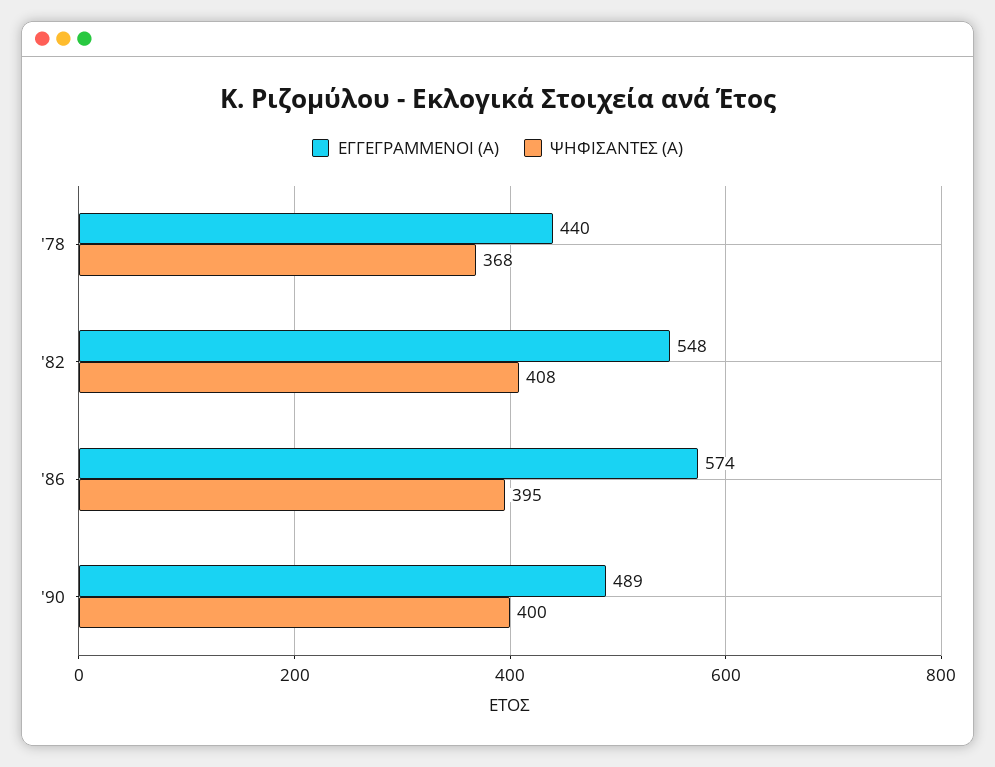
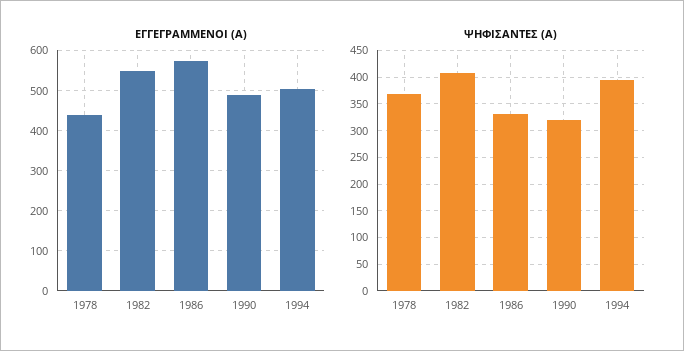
ΨΗΦΙΣΑΝΤΕΣ (Α), '86: 395 -> 325
ΨΗΦΙΣΑΝΤΕΣ (Α), '90: 400 -> 325
ΕΓΓΕΓΡΑΜΜΕΝΟΙ (Α), 1994: none -> 500
ΨΗΦΙΣΑΝΤΕΣ (Α), 1994: none -> 400

